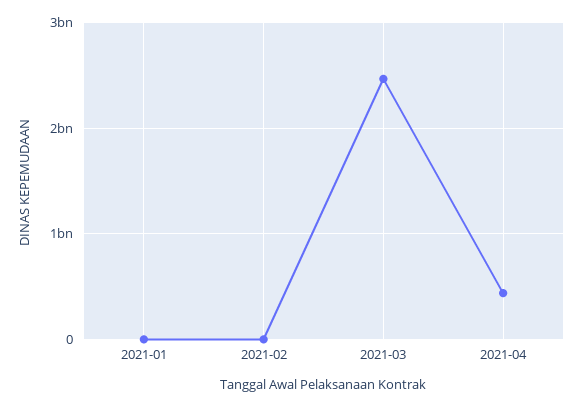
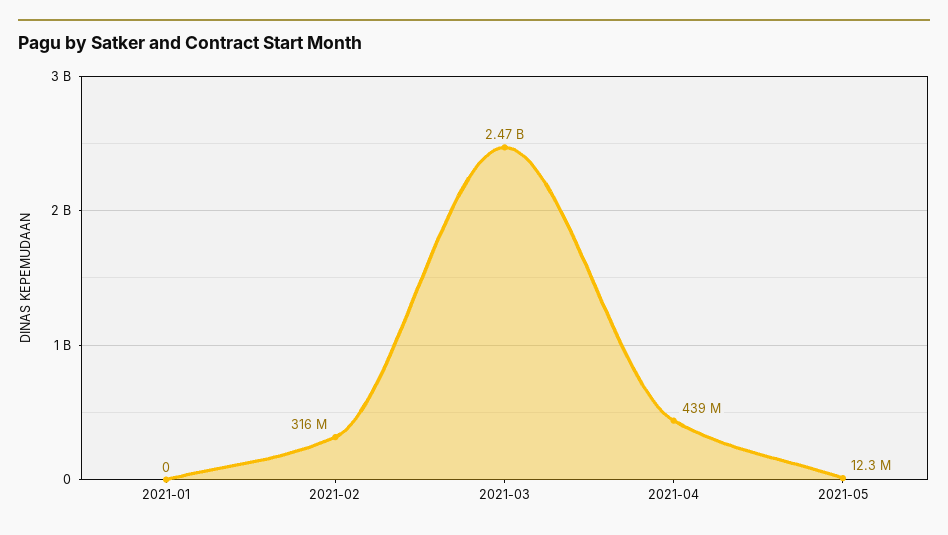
2021-02: 0 -> 316000000
2021-05: none -> 12300000

